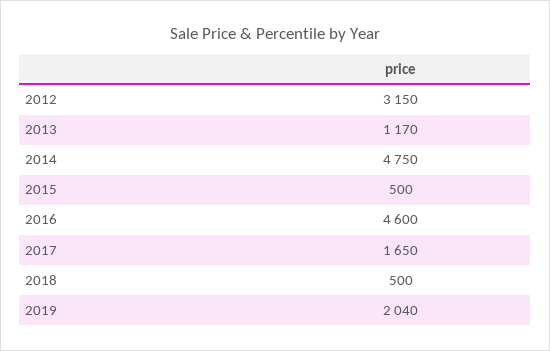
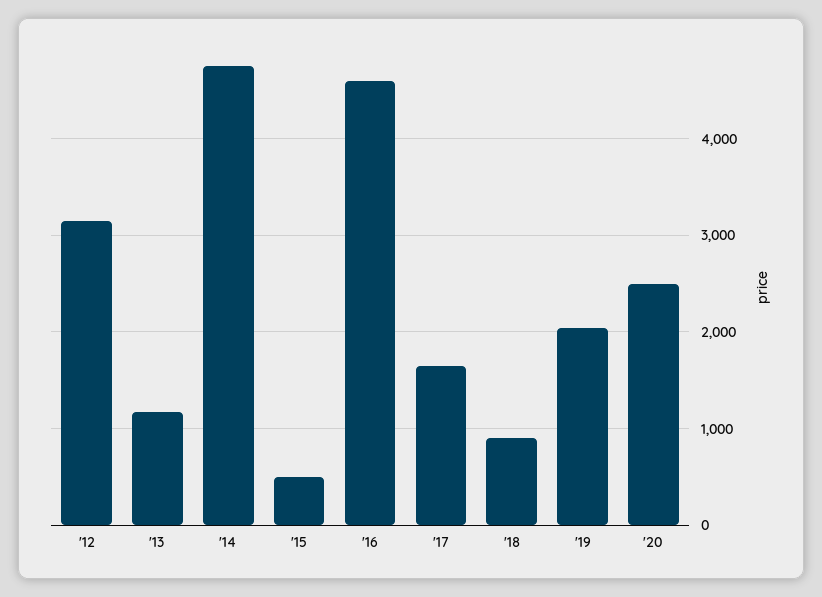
2018: 500 -> 900
'20: none -> 2500

